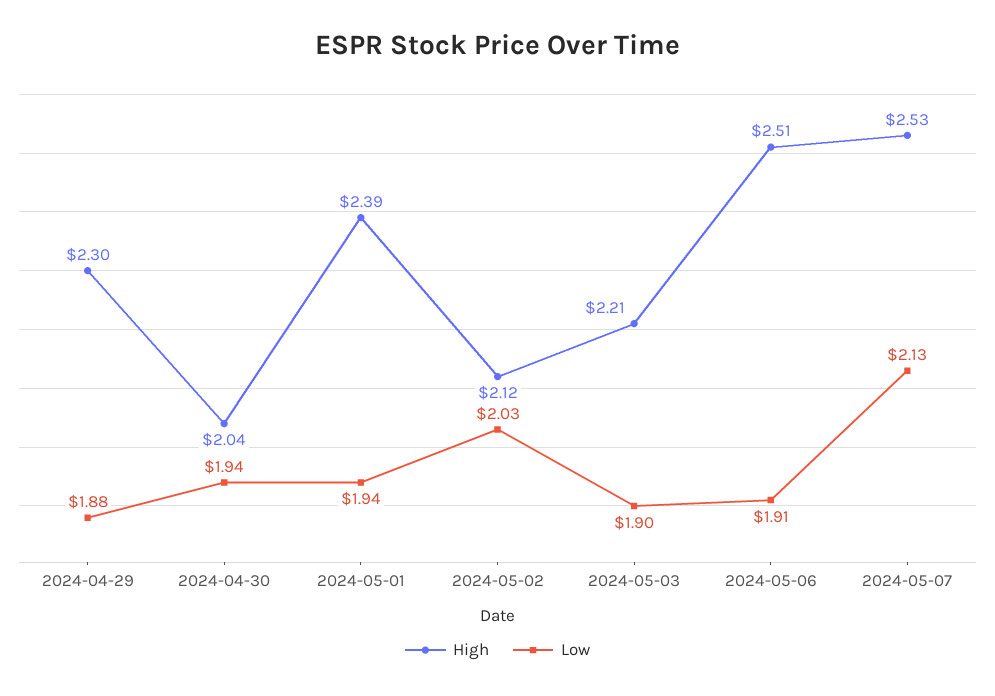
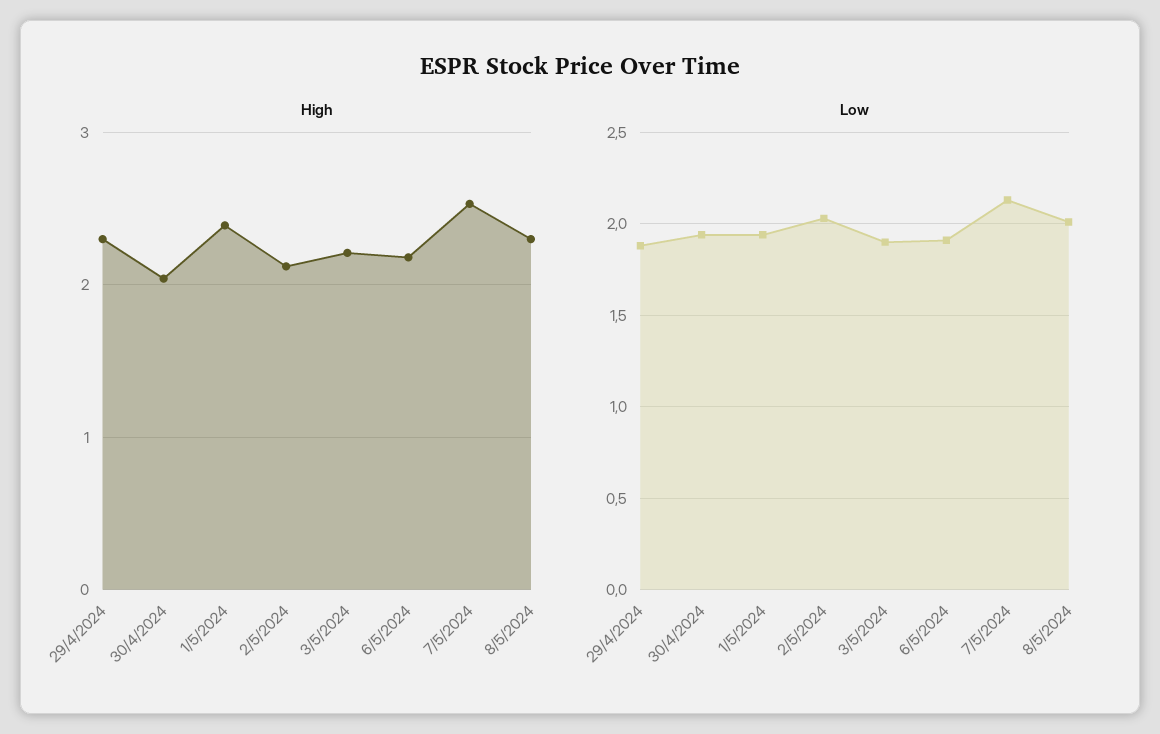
High, 2024-05-06: 2.51 -> 2.2
High, 8/5/2024: none -> 2.3
Low, 8/5/2024: none -> 2

